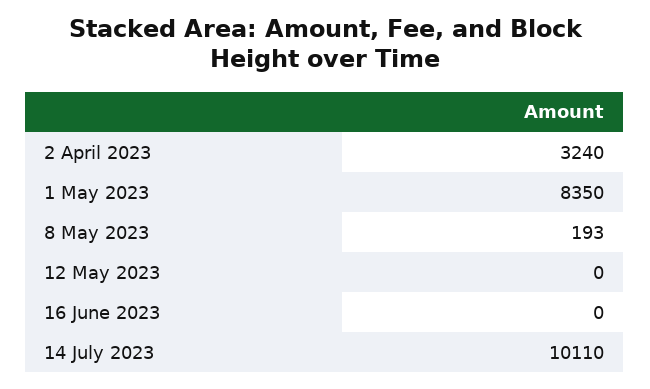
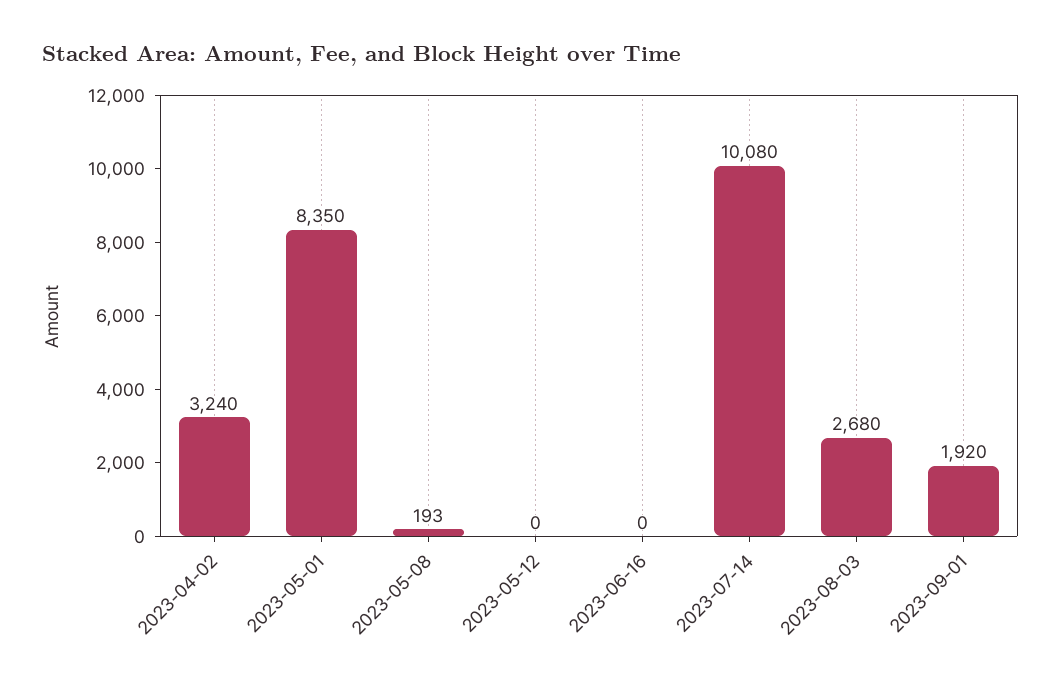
14 July 2023: 10110 -> 10080
2023-08-03: none -> 2680
2023-09-01: none -> 1920

